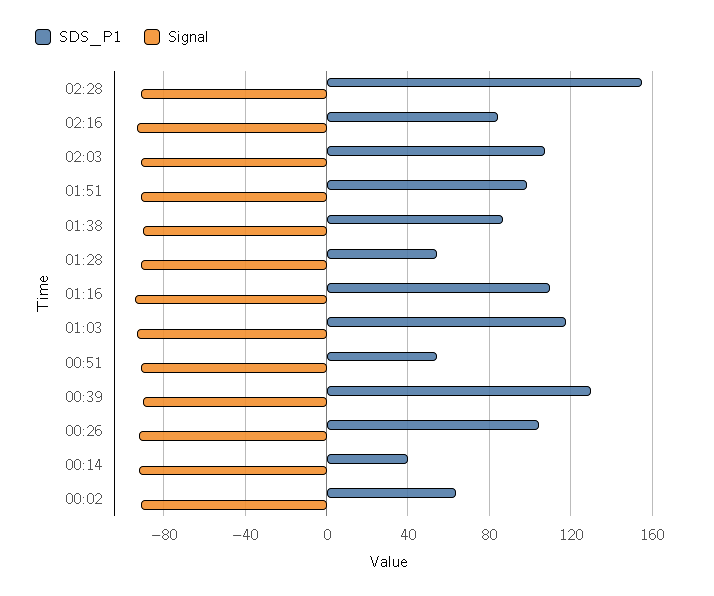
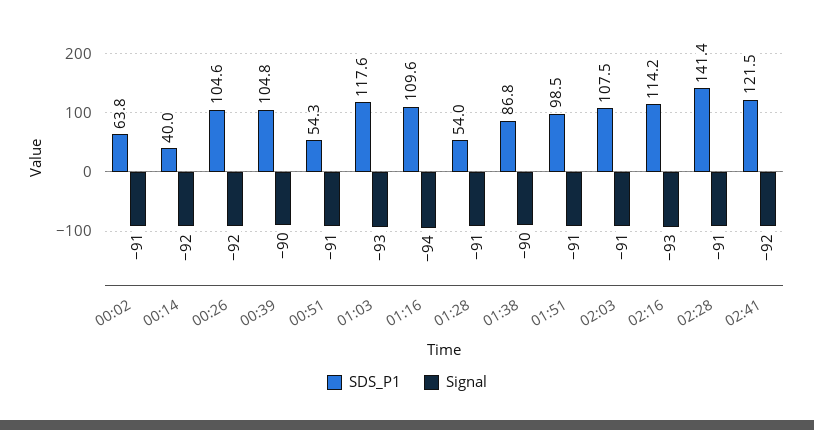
SDS_P1, 02:28: 155 -> 141.4
SDS_P1, 02:16: 85 -> 114.2
SDS_P1, 00:39: 130 -> 104.8
SDS_P1, 02:41: none -> 121.5
Signal, 02:41: none -> -92

